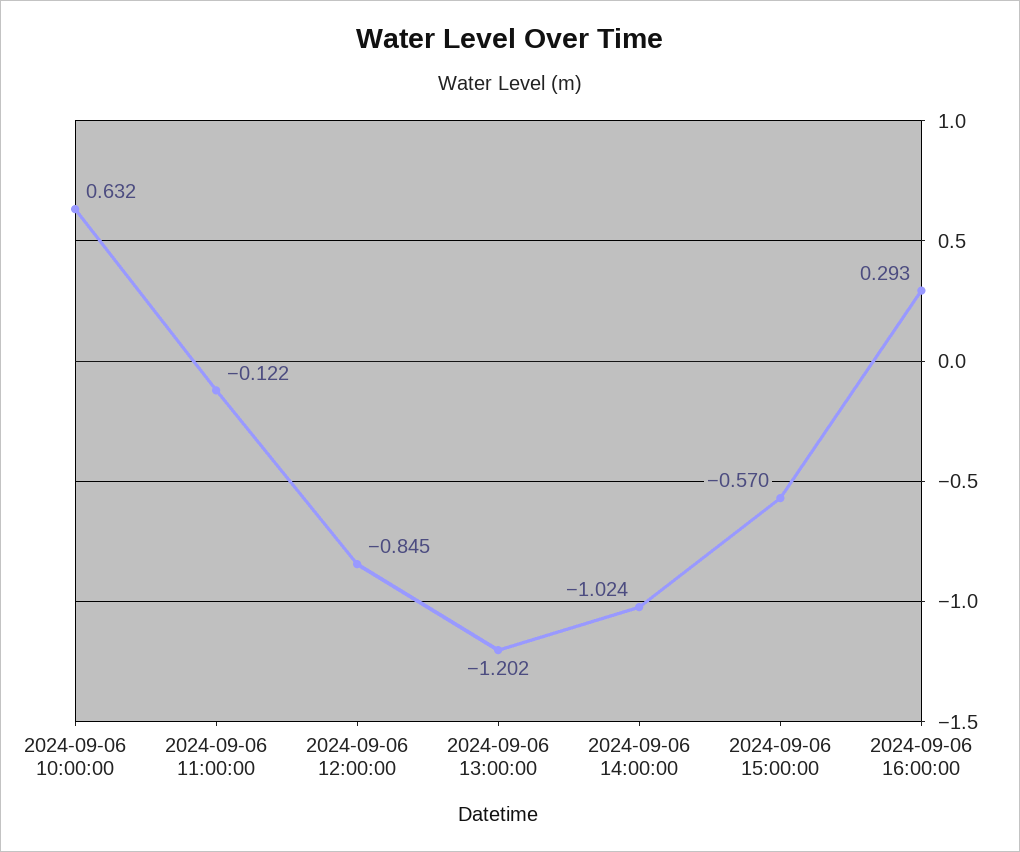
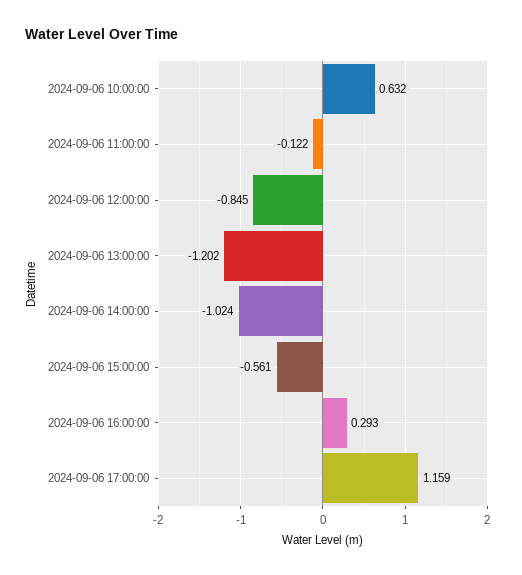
2024-09-06 15:00:00: -0.57 -> -0.561
2024-09-06 17:00:00: none -> 1.159

